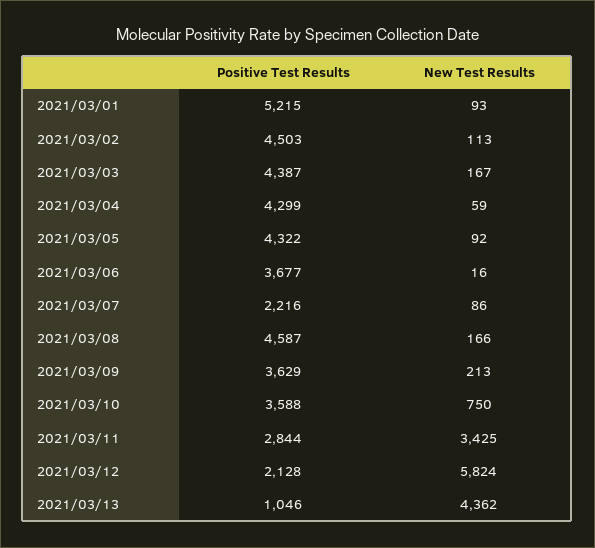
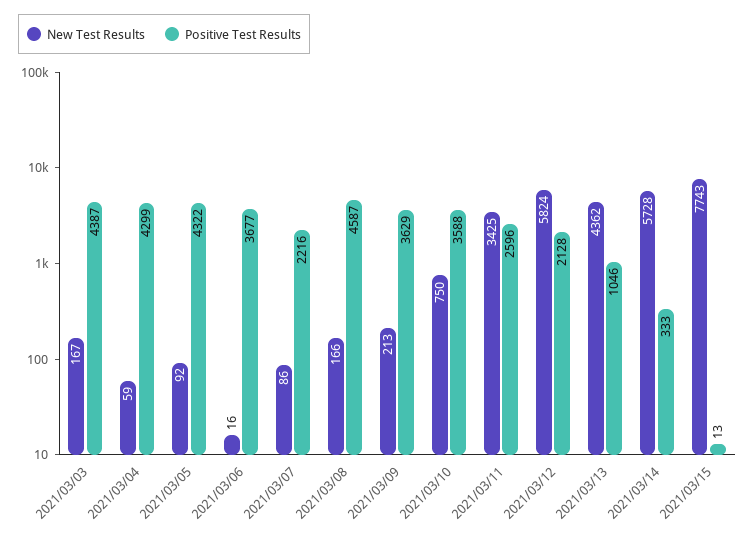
Positive Test Results, 2021/03/01: 5215 -> none
New Test Results, 2021/03/01: 93 -> none
Positive Test Results, 2021/03/02: 4503 -> none
New Test Results, 2021/03/02: 113 -> none
Positive Test Results, 2021/03/11: 2844 -> 2596
New Test Results, 2021/03/14: none -> 5728
Positive Test Results, 2021/03/14: none -> 333
New Test Results, 2021/03/15: none -> 7743
Positive Test Results, 2021/03/15: none -> 13

